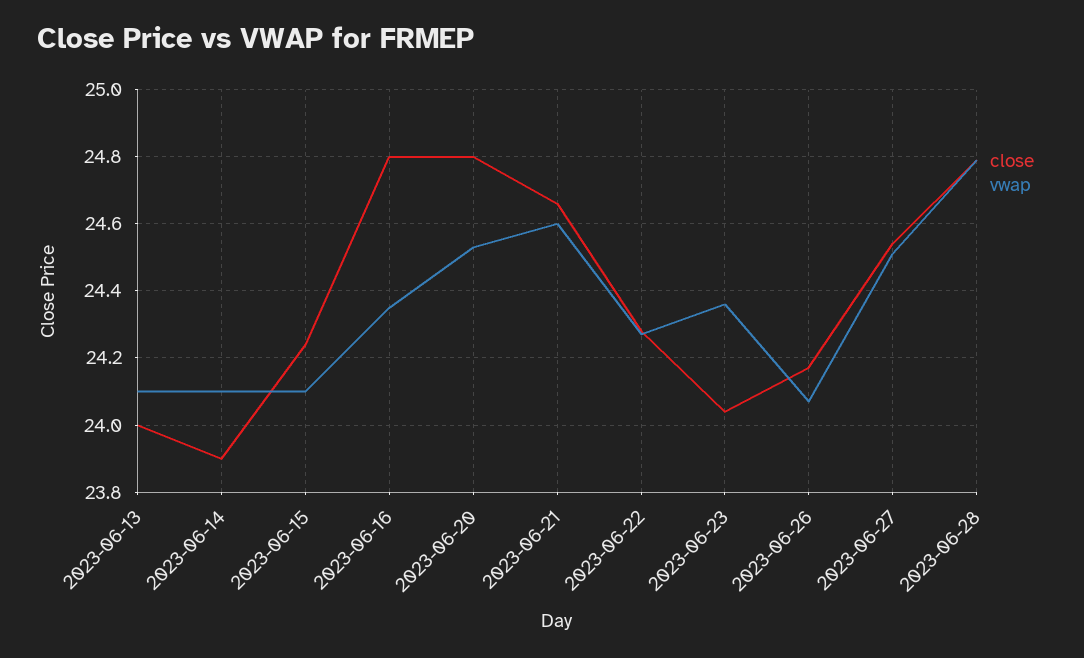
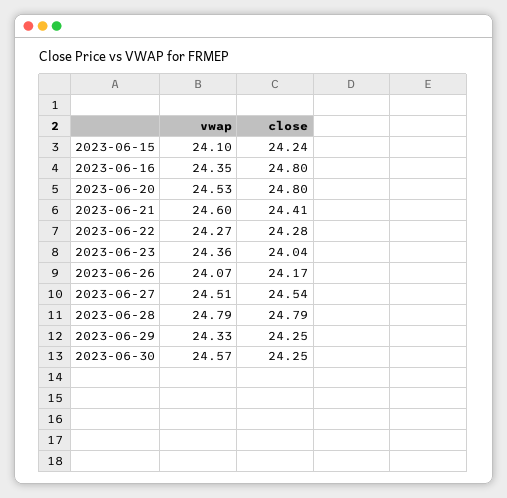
close, 2023-06-13: 24 -> none
vwap, 2023-06-13: 24.1 -> none
close, 2023-06-14: 23.9 -> none
vwap, 2023-06-14: 24.1 -> none
close, 2023-06-21: 24.65 -> 24.41
vwap, 2023-06-29: none -> 24.33
close, 2023-06-29: none -> 24.25
vwap, 2023-06-30: none -> 24.57
close, 2023-06-30: none -> 24.25

